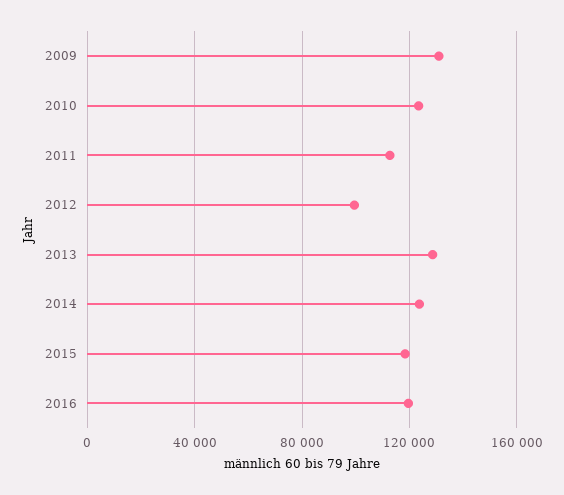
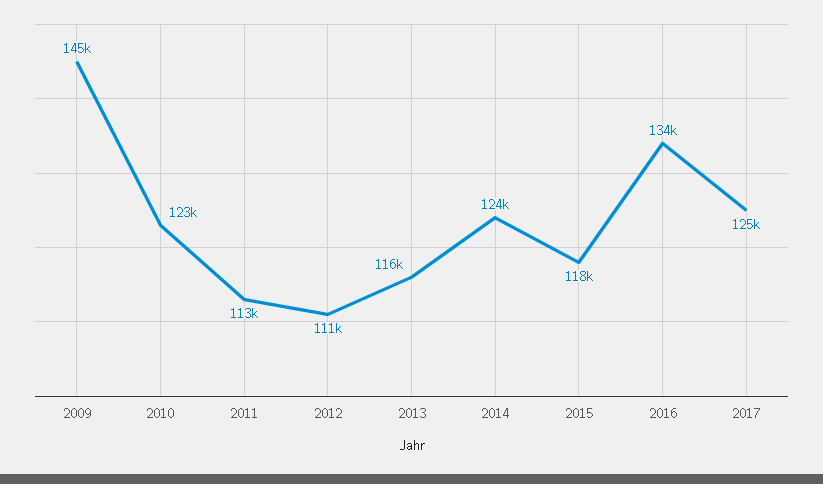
2009: 130000 -> 145000
2012: 100000 -> 111000
2013: 130000 -> 116000
2016: 120000 -> 134000
2017: none -> 125000

